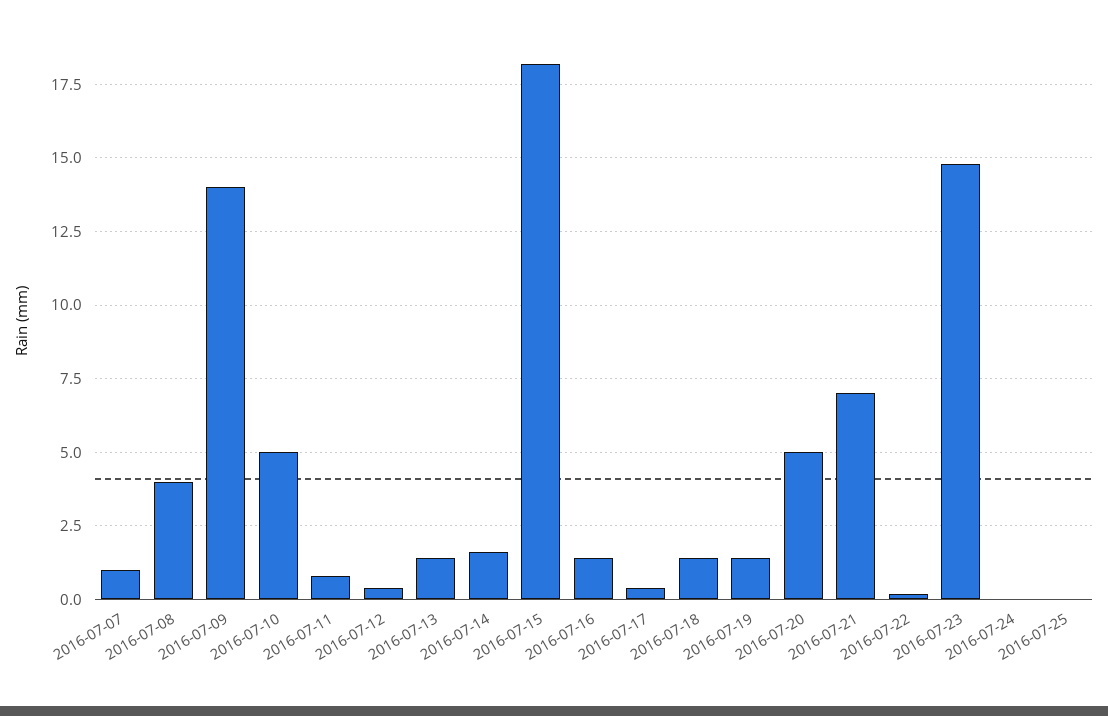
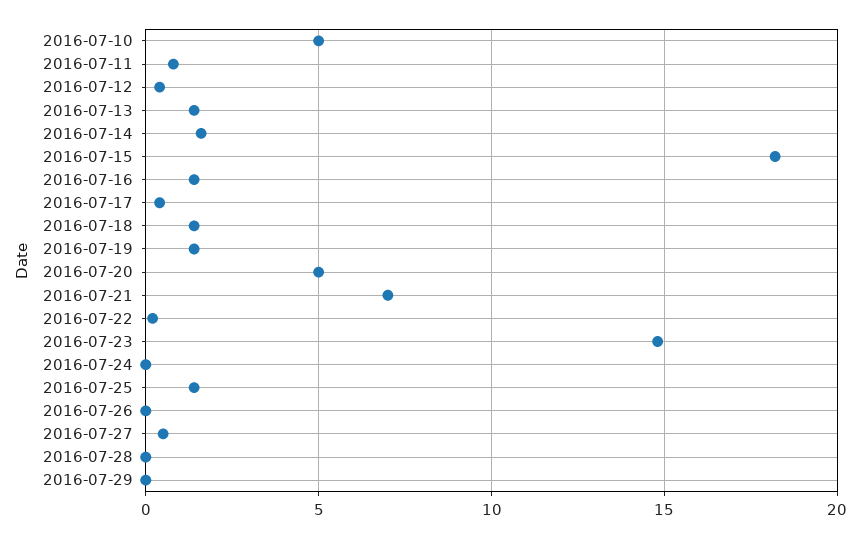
2016-07-07: 1 -> none
2016-07-08: 4 -> none
2016-07-09: 14 -> none
2016-07-25: 0 -> 1.5
2016-07-26: none -> 0
2016-07-27: none -> 0.5
2016-07-28: none -> 0
2016-07-29: none -> 0

